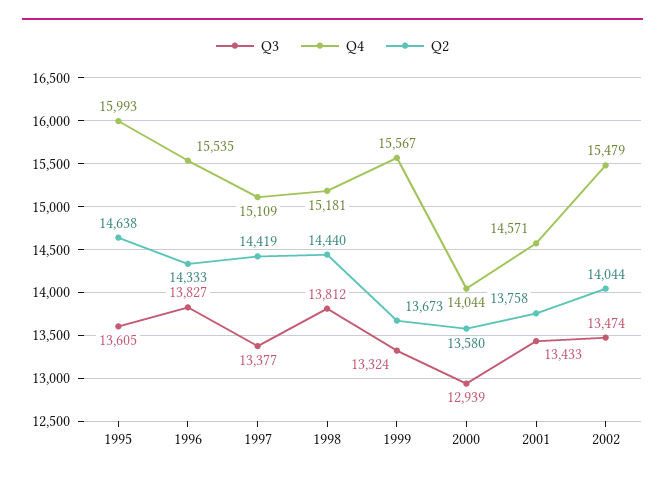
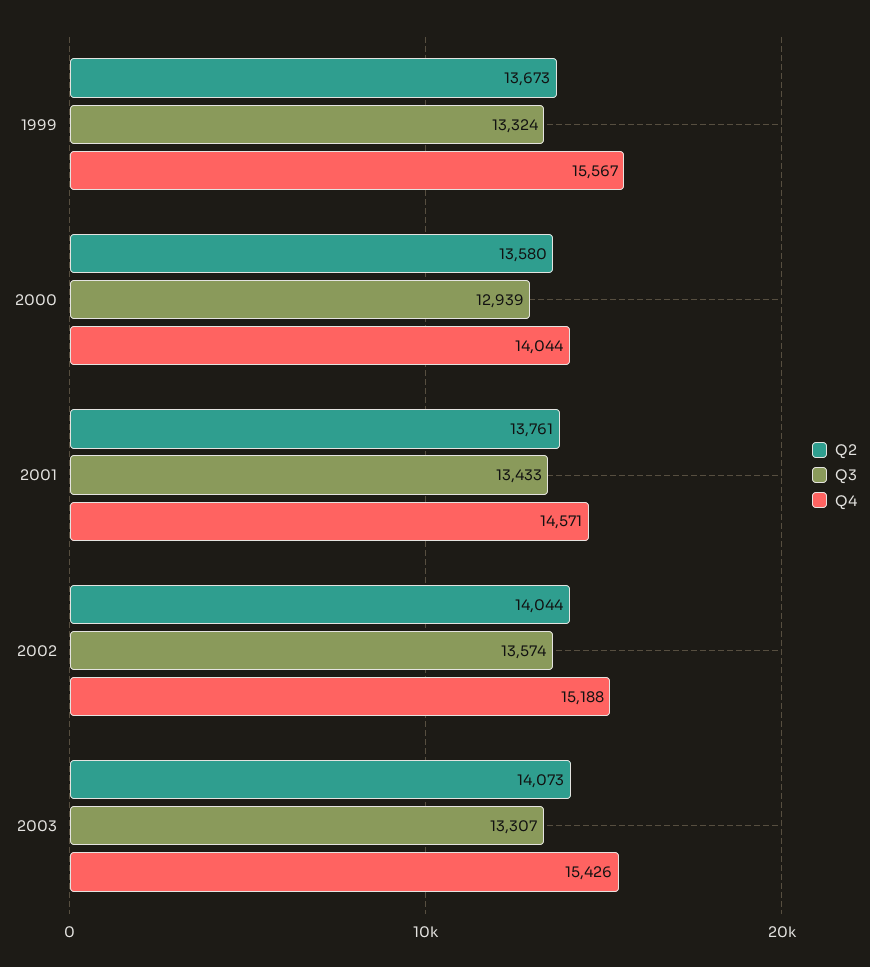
Q3, 1995: 13605 -> none
Q4, 1995: 15993 -> none
Q2, 1995: 14638 -> none
Q3, 1996: 13827 -> none
Q4, 1996: 15535 -> none
Q2, 1996: 14333 -> none
Q3, 1997: 13377 -> none
Q4, 1997: 15109 -> none
Q2, 1997: 14419 -> none
Q3, 1998: 13812 -> none
Q4, 1998: 15181 -> none
Q2, 1998: 14440 -> none
Q2, 2001: 13758 -> 13761
Q3, 2002: 13474 -> 13574
Q4, 2002: 15479 -> 15188
Q2, 2003: none -> 14073
Q3, 2003: none -> 13307
Q4, 2003: none -> 15426

